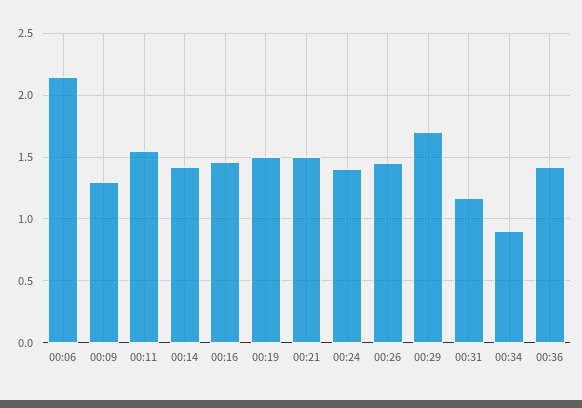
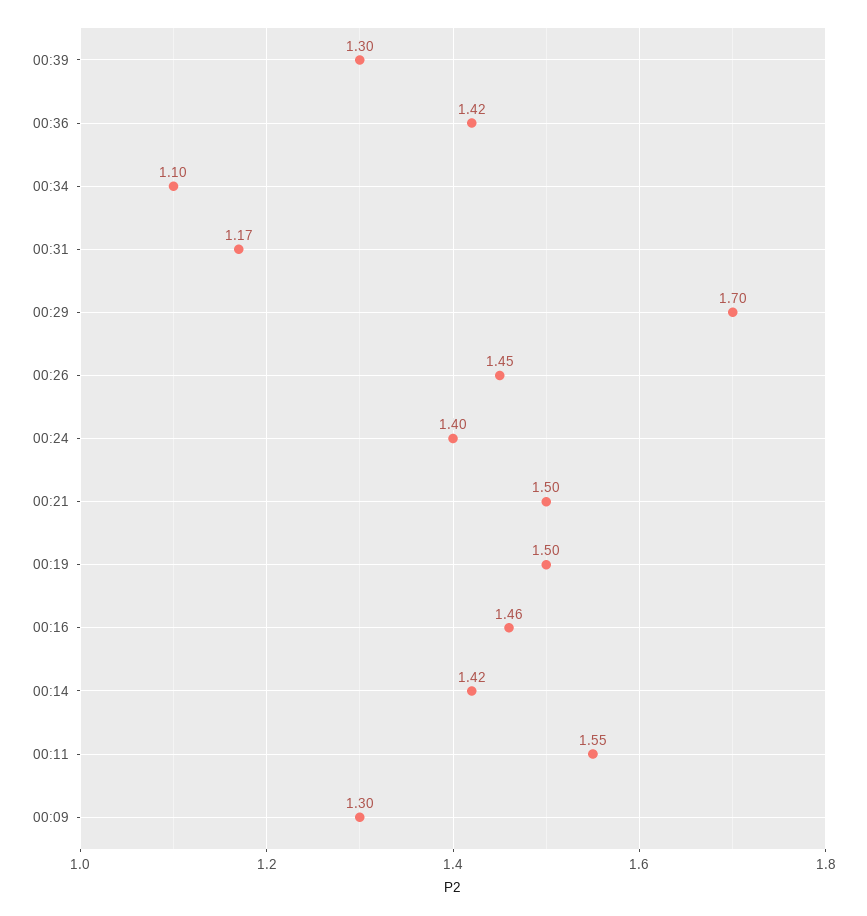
00:06: 2.15 -> none
00:34: 0.9 -> 1.1
00:39: none -> 1.3

